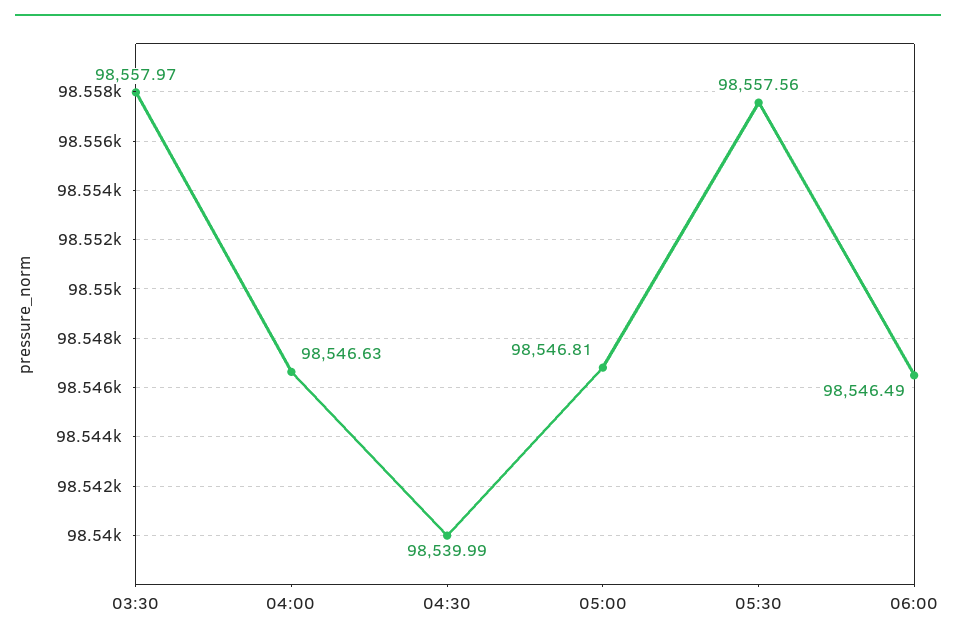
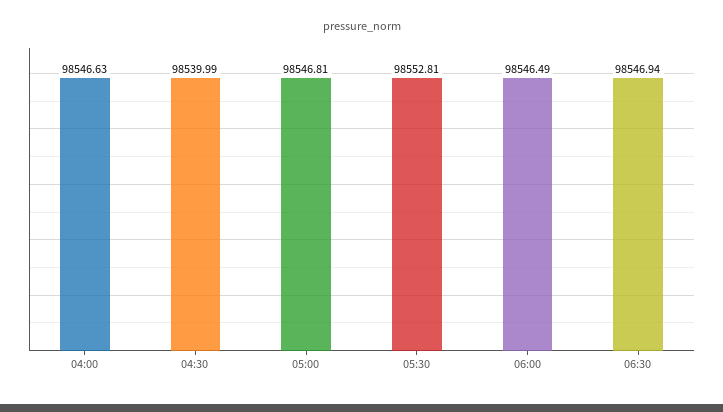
03:30: 98557.97 -> none
05:30: 98557.56 -> 98552.81
06:30: none -> 98546.94

